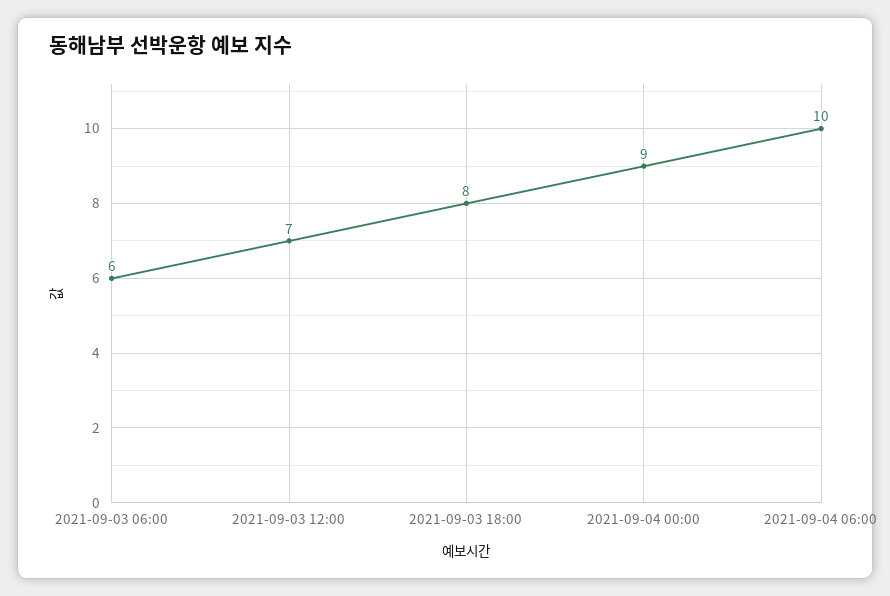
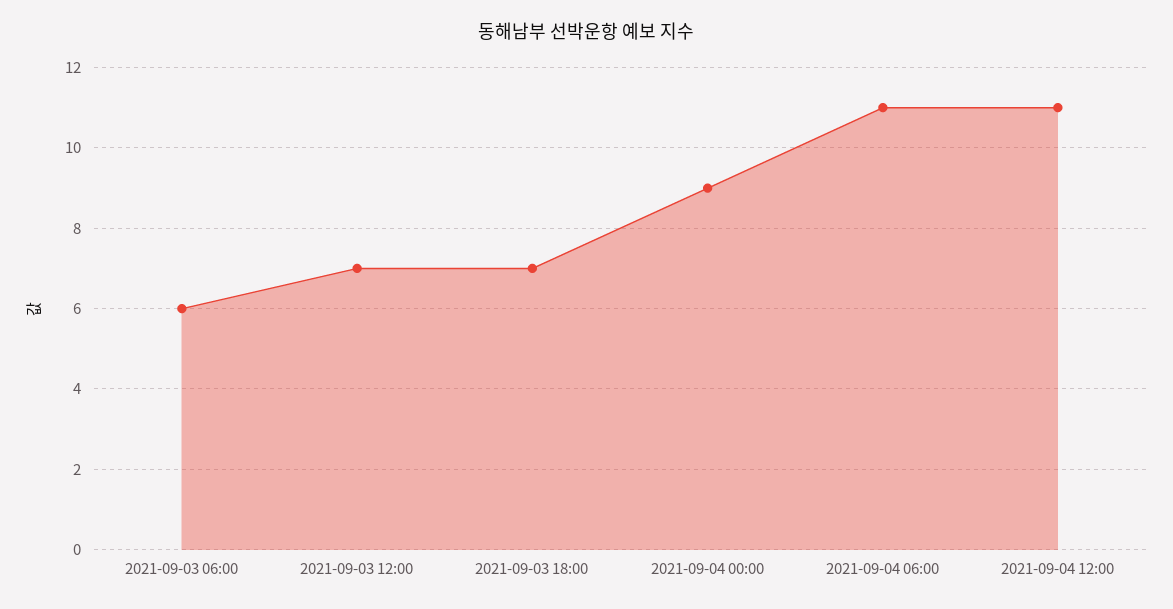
2021-09-03 18:00: 8 -> 7
2021-09-04 06:00: 10 -> 11
2021-09-04 12:00: none -> 11

